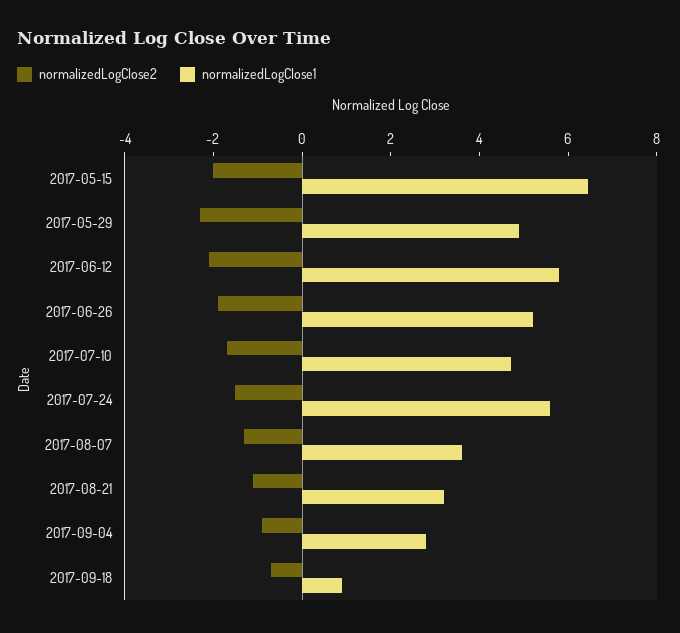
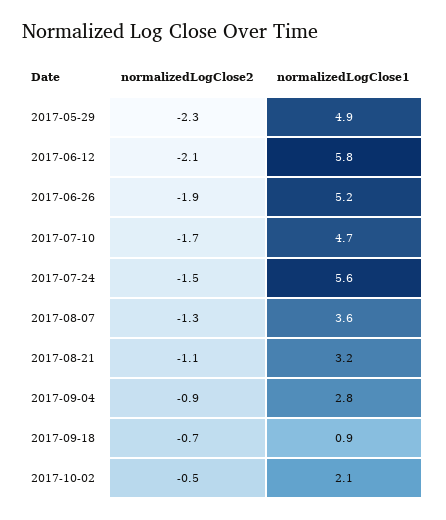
normalizedLogClose2, 2017-05-15: -2 -> none
normalizedLogClose1, 2017-05-15: 6.5 -> none
normalizedLogClose2, 2017-10-02: none -> -0.5
normalizedLogClose1, 2017-10-02: none -> 2.1

